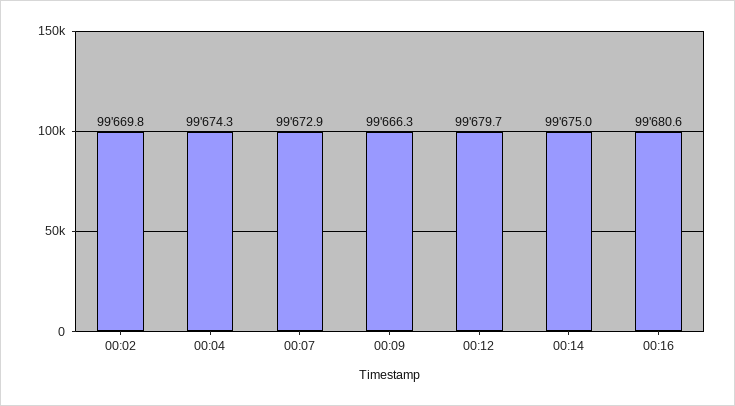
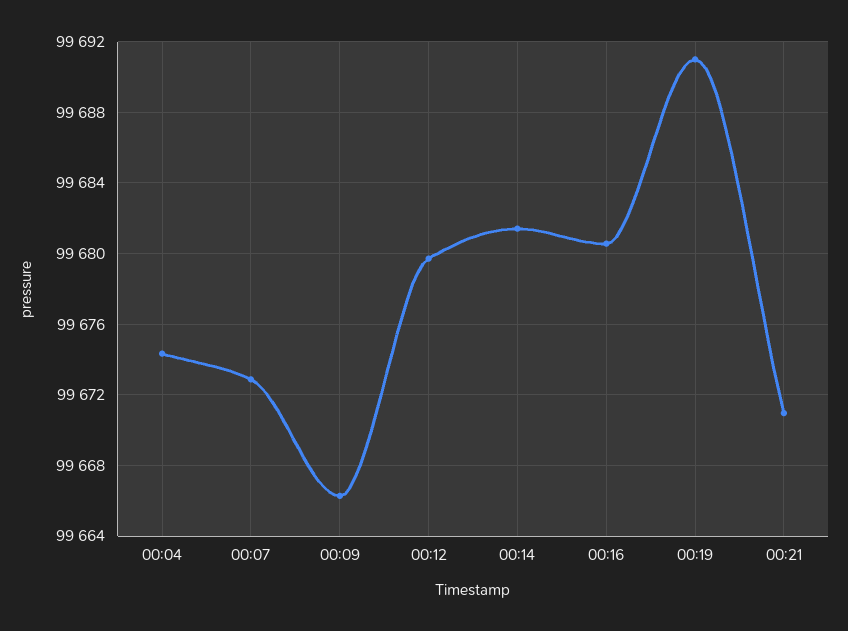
00:02: 99669.8 -> none
00:14: 99675 -> 99681.5
00:19: none -> 99691
00:21: none -> 99671

